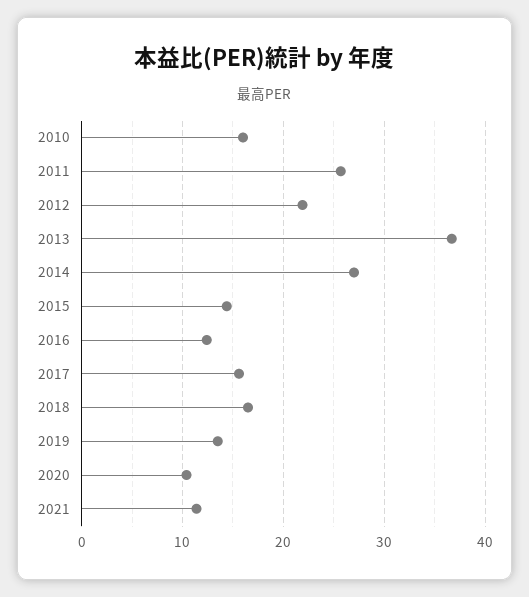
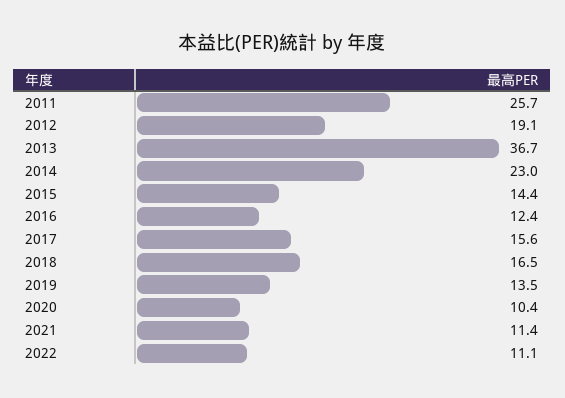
2010: 16 -> none
2012: 22 -> 19.1
2014: 27 -> 23
2022: none -> 11.1

